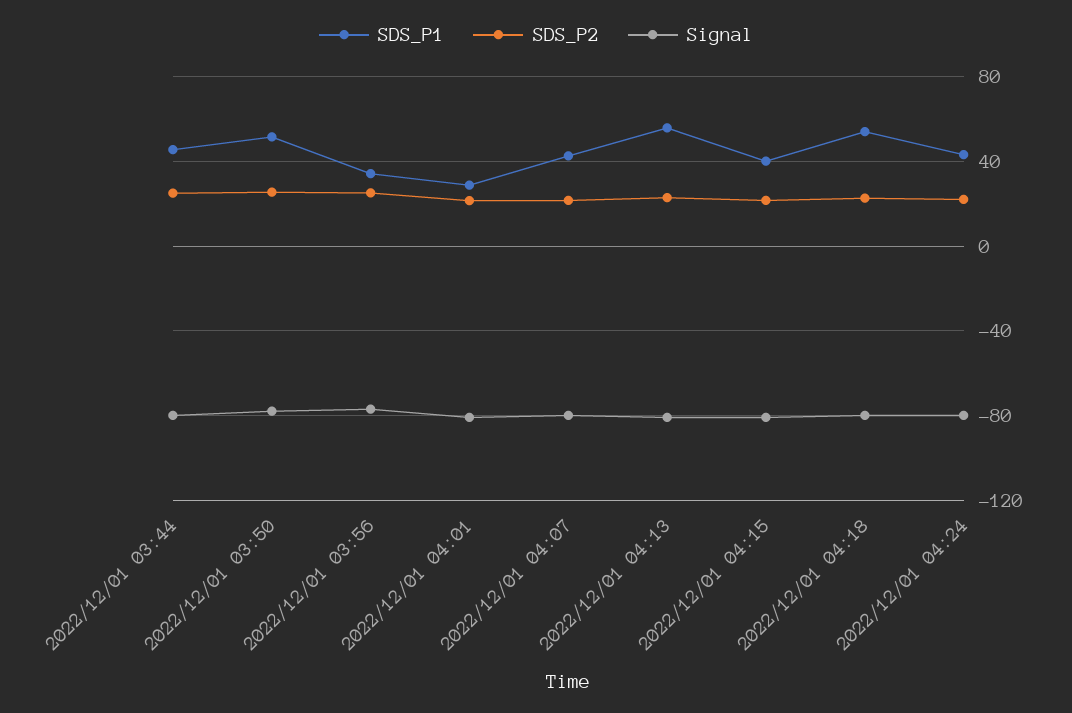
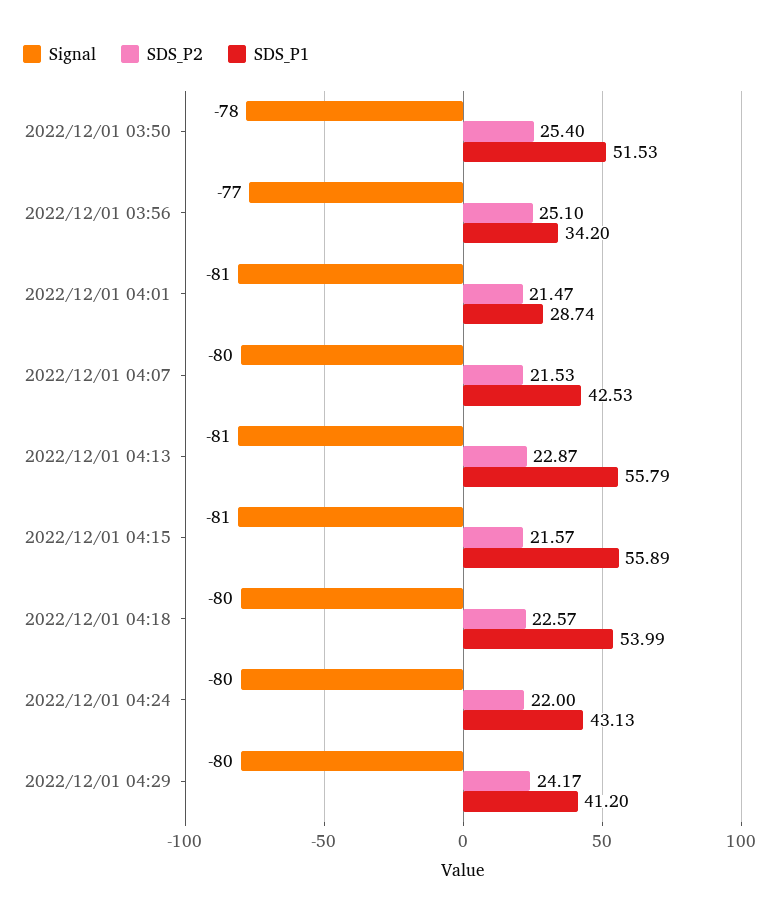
SDS_P1, 2022/12/01 03:44: 45 -> none
SDS_P2, 2022/12/01 03:44: 25 -> none
Signal, 2022/12/01 03:44: -80 -> none
SDS_P1, 2022/12/01 04:15: 40 -> 55.89
Signal, 2022/12/01 04:29: none -> -80
SDS_P2, 2022/12/01 04:29: none -> 24.17
SDS_P1, 2022/12/01 04:29: none -> 41.2

